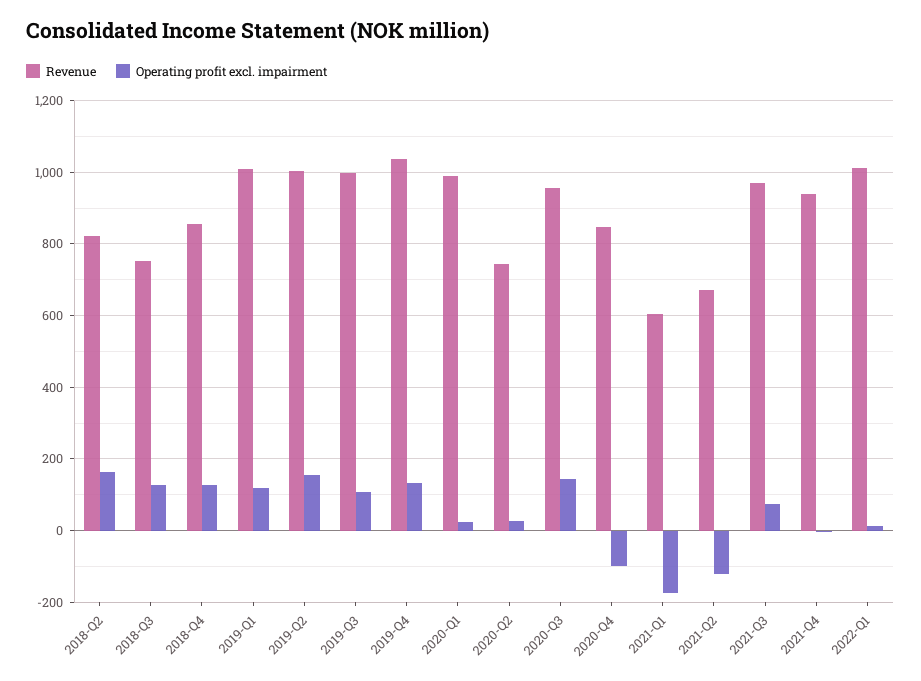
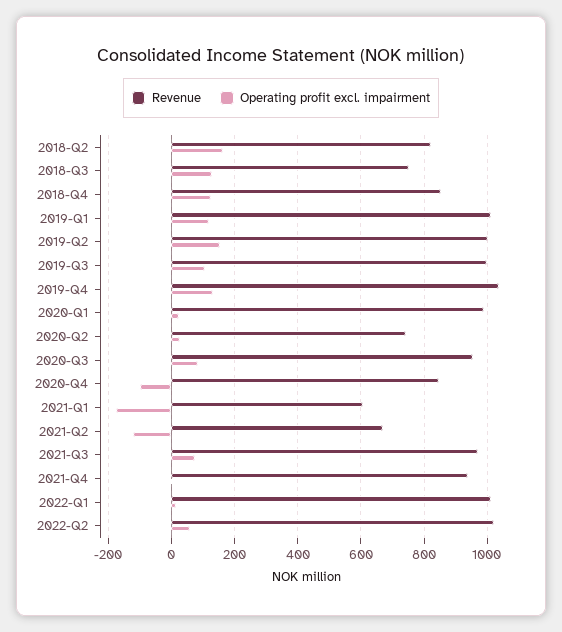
Operating profit excl. impairment, 2020-Q3: 140 -> 80
Revenue, 2022-Q2: none -> 1020
Operating profit excl. impairment, 2022-Q2: none -> 60

